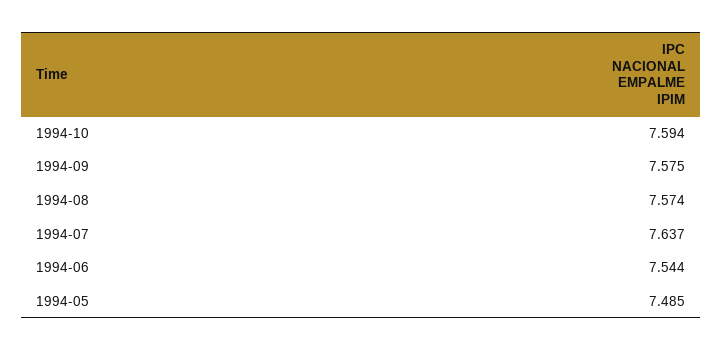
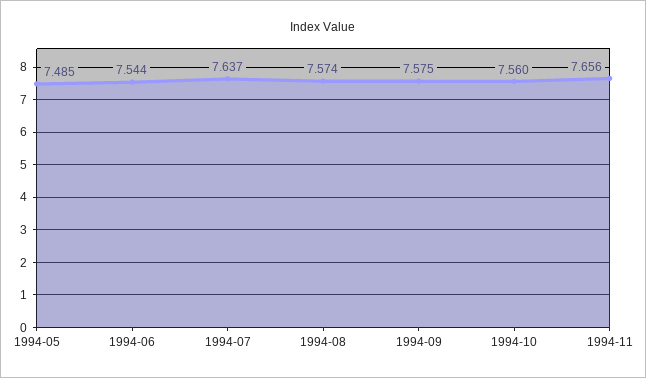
1994-10: 7.594 -> 7.56
1994-11: none -> 7.656

